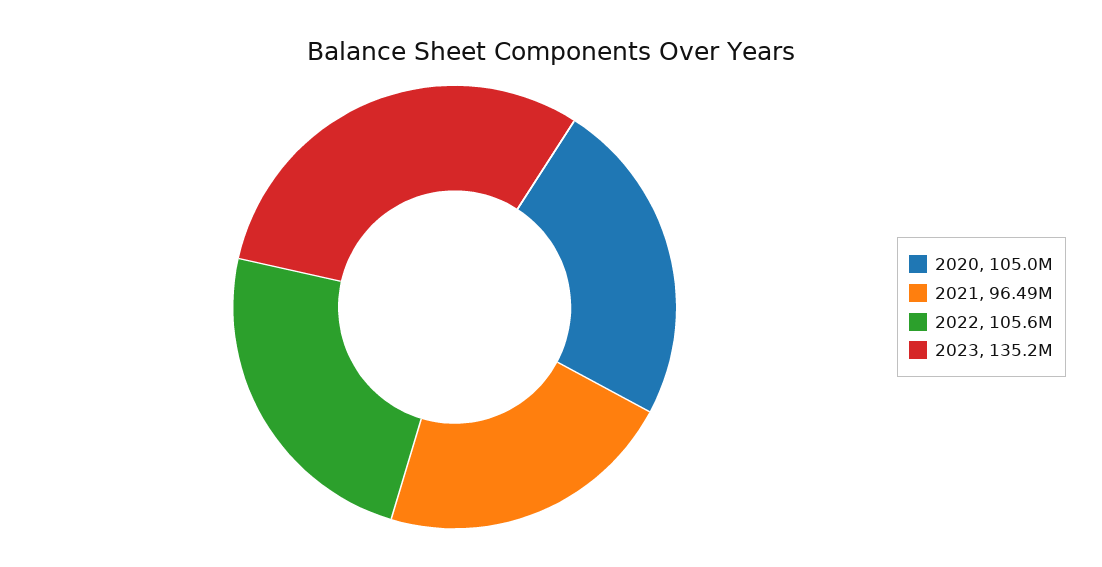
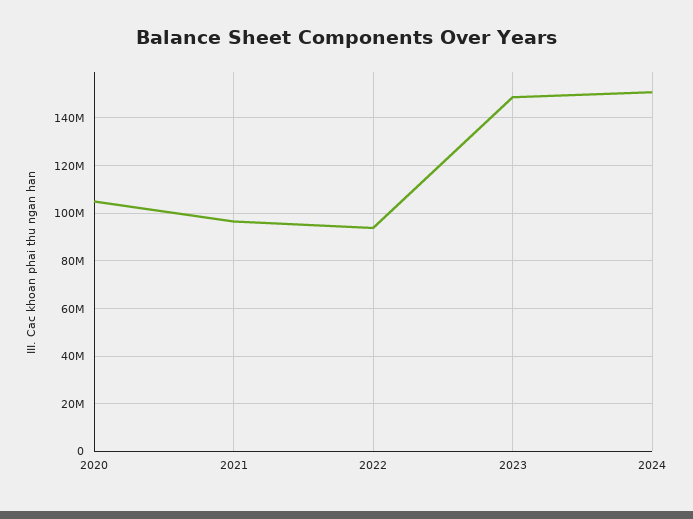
2022: 105600000 -> 95000000
2023: 135200000 -> 150000000
2024: none -> 150000000

